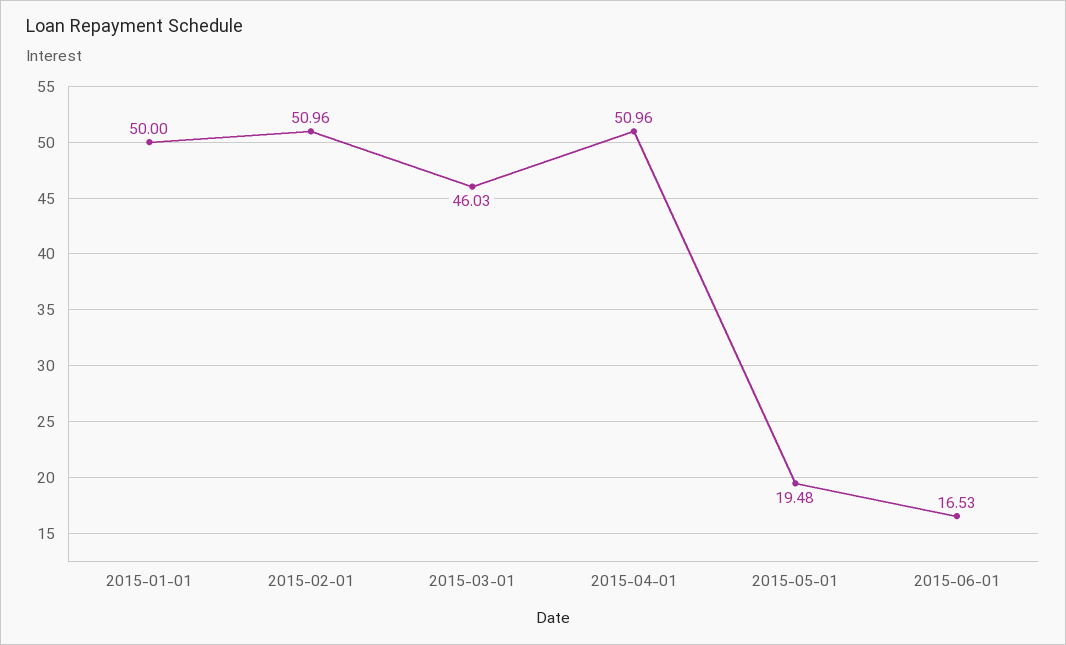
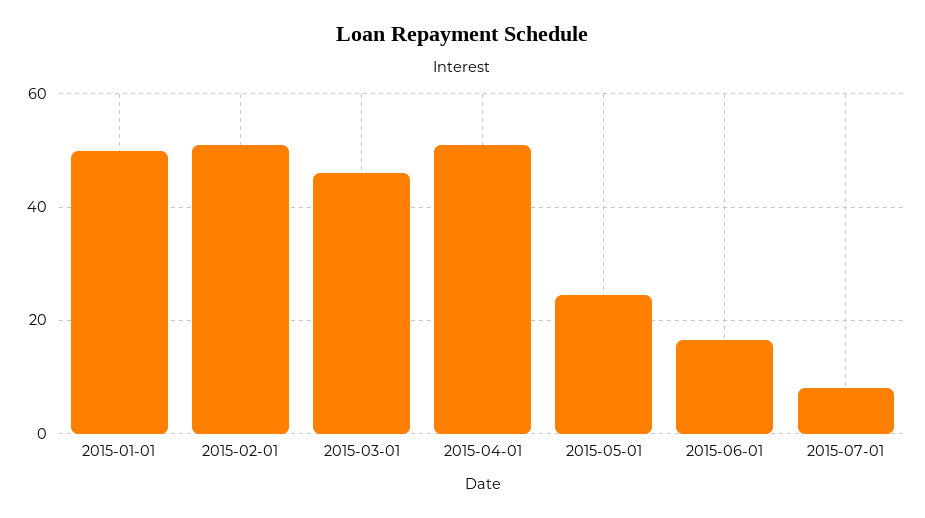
2015-05-01: 19.48 -> 24
2015-07-01: none -> 8

